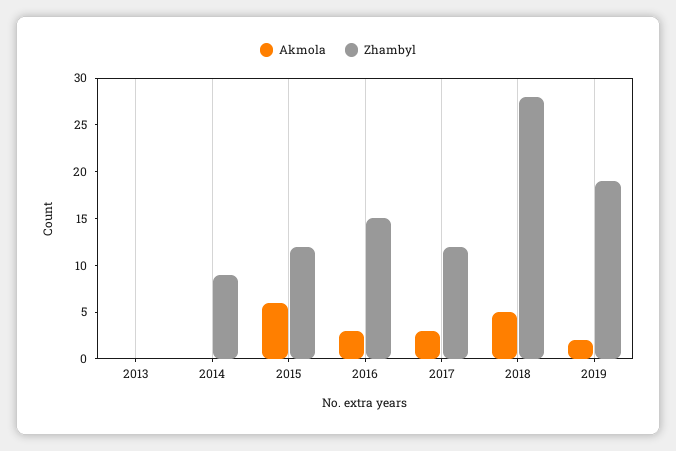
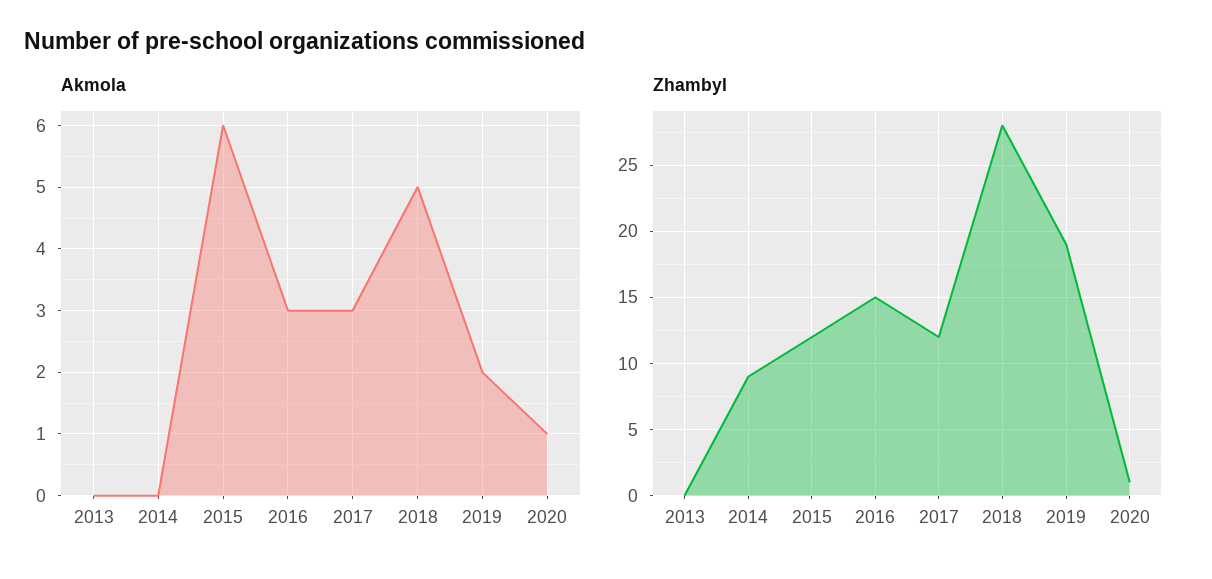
Akmola, 2020: none -> 1
Zhambyl, 2020: none -> 1

